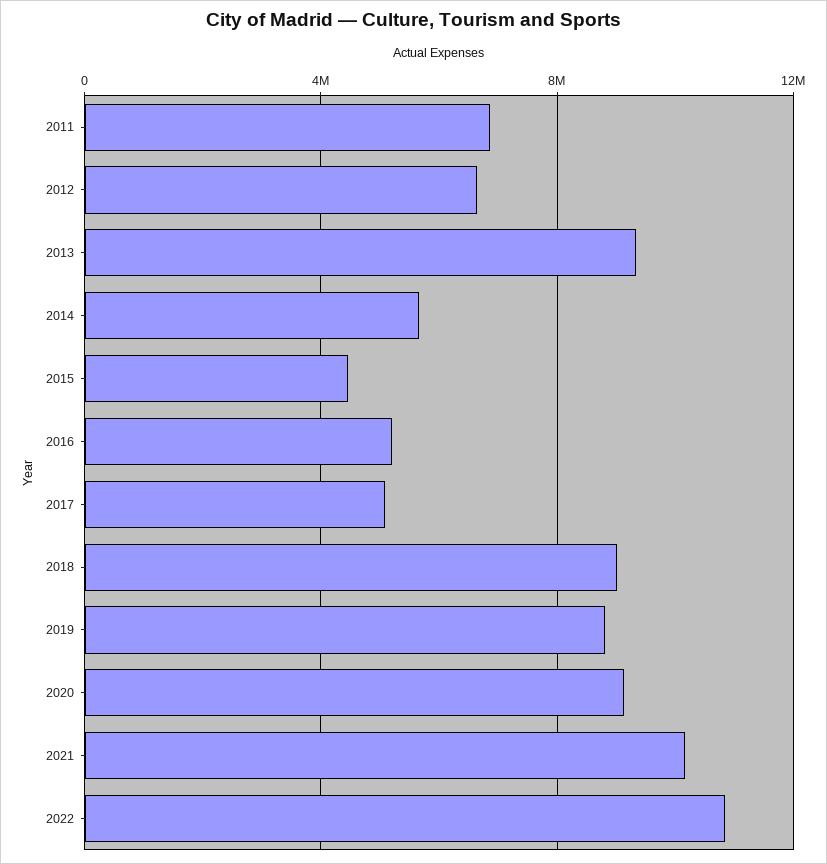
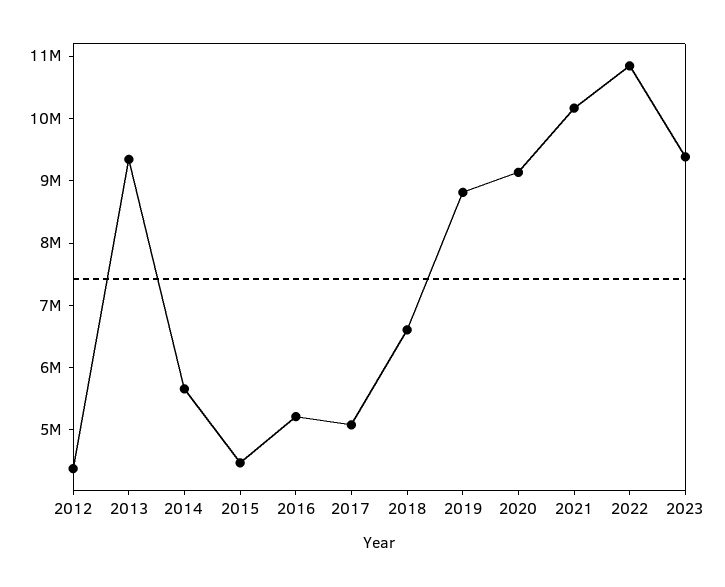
2011: 7000000 -> none
2012: 6500000 -> 4400000
2018: 9000000 -> 6600000
2023: none -> 9400000

